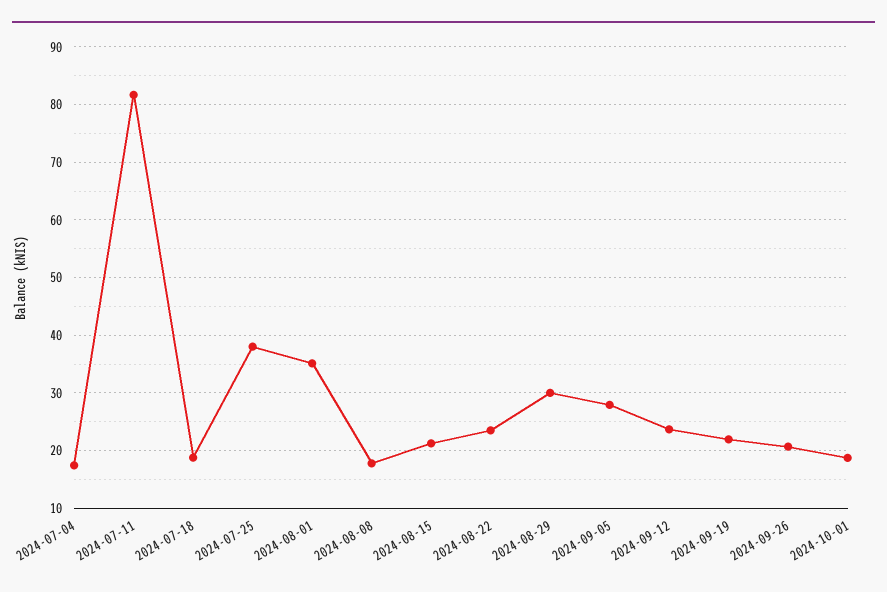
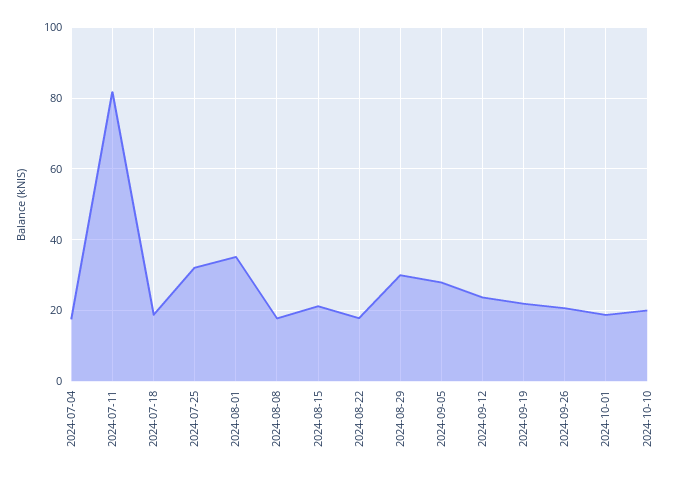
2024-07-25: 38 -> 32
2024-08-22: 24 -> 18
2024-10-10: none -> 20

